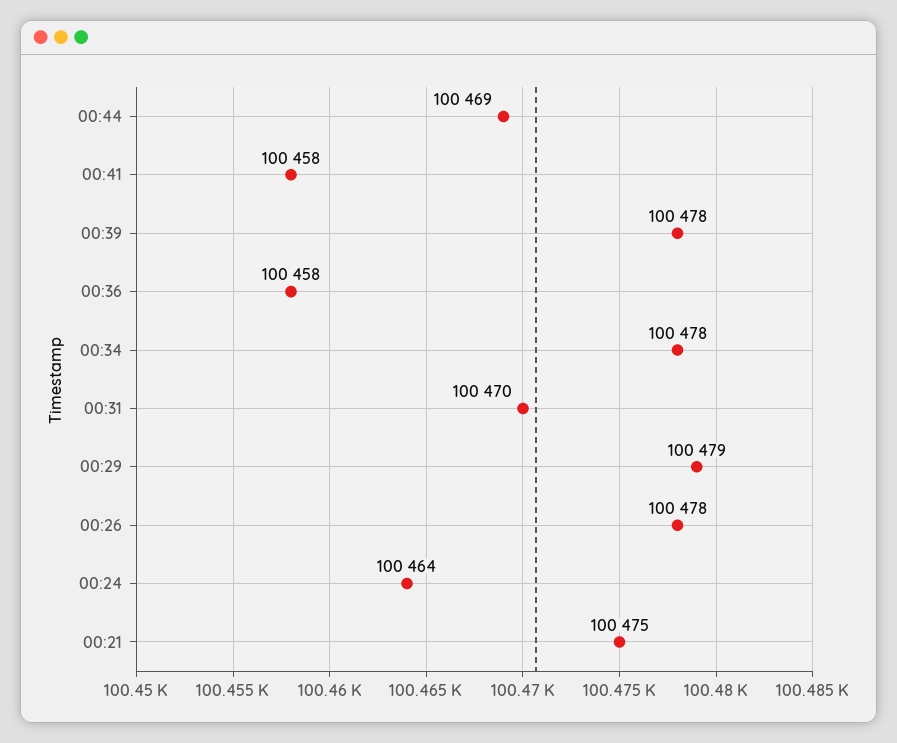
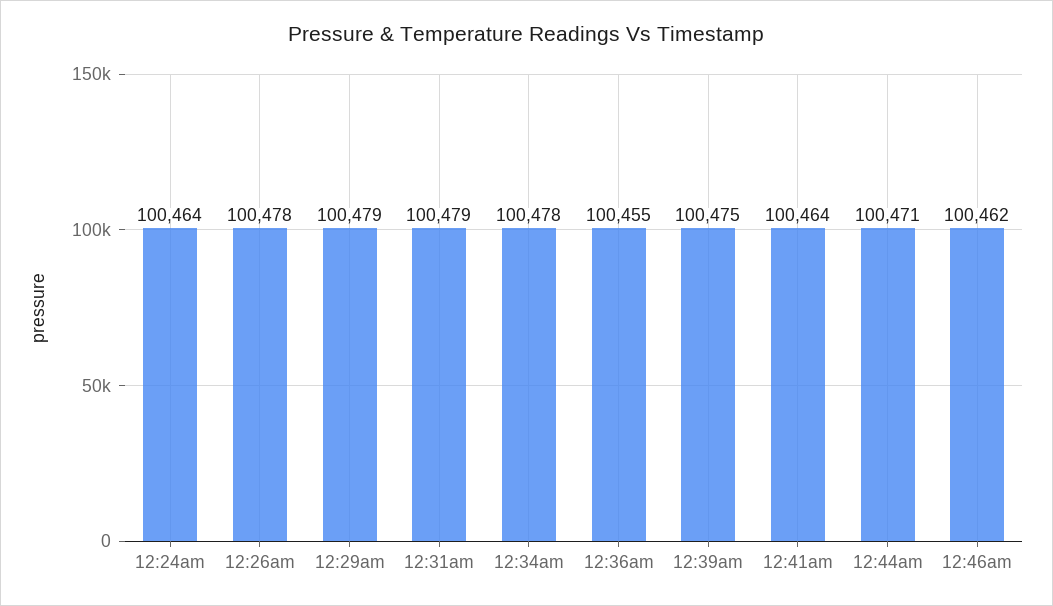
00:44: 100469 -> 100471
00:41: 100458 -> 100464
00:39: 100478 -> 100475
00:36: 100458 -> 100455
00:31: 100470 -> 100479
00:21: 100475 -> none
12:46am: none -> 100462

